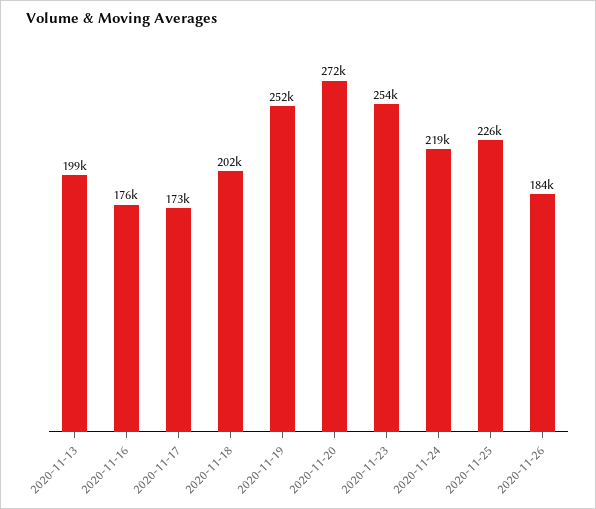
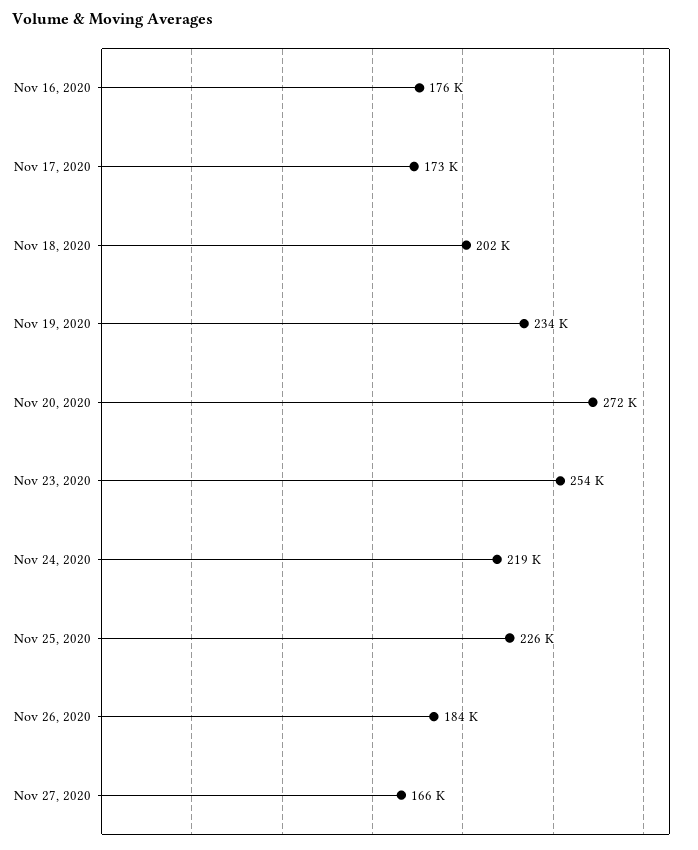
2020-11-13: 199000 -> none
2020-11-19: 252000 -> 234000
Nov 27, 2020: none -> 166000

